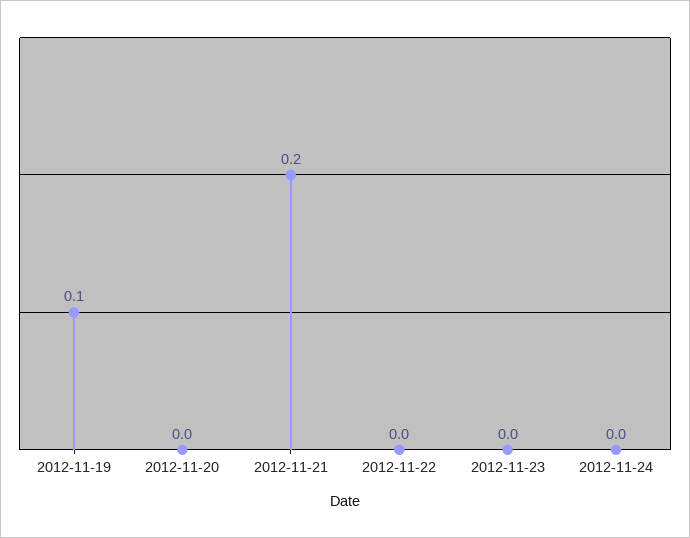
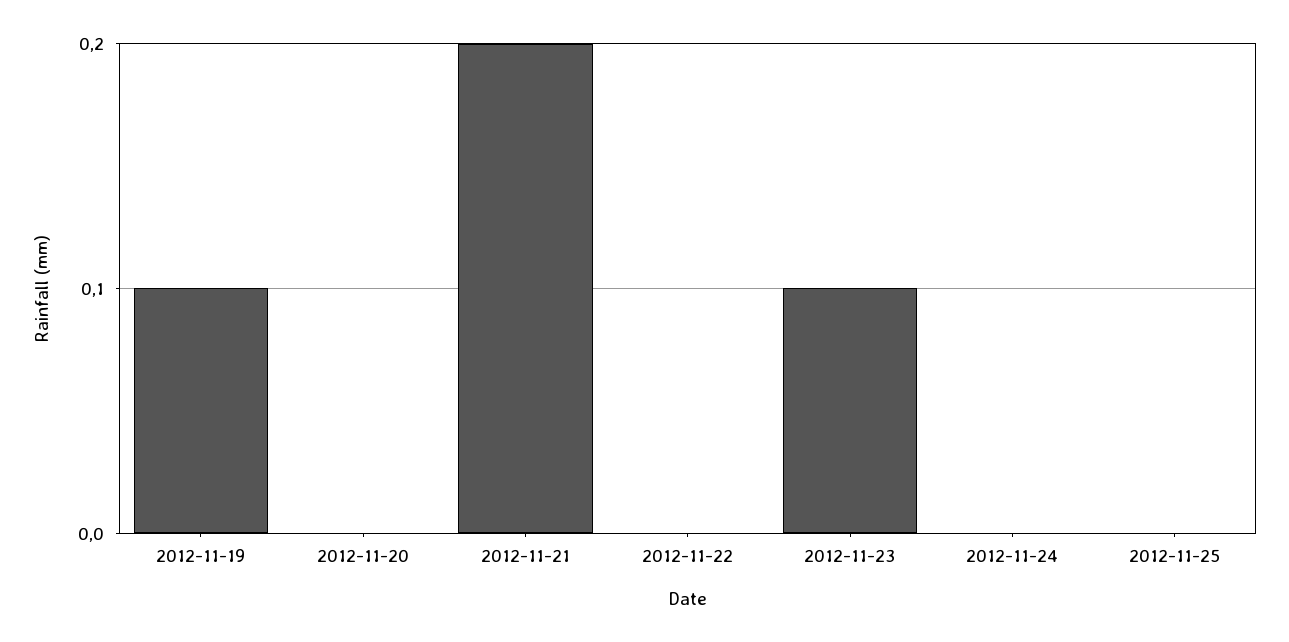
2012-11-23: 0 -> 0.1
2012-11-25: none -> 0

